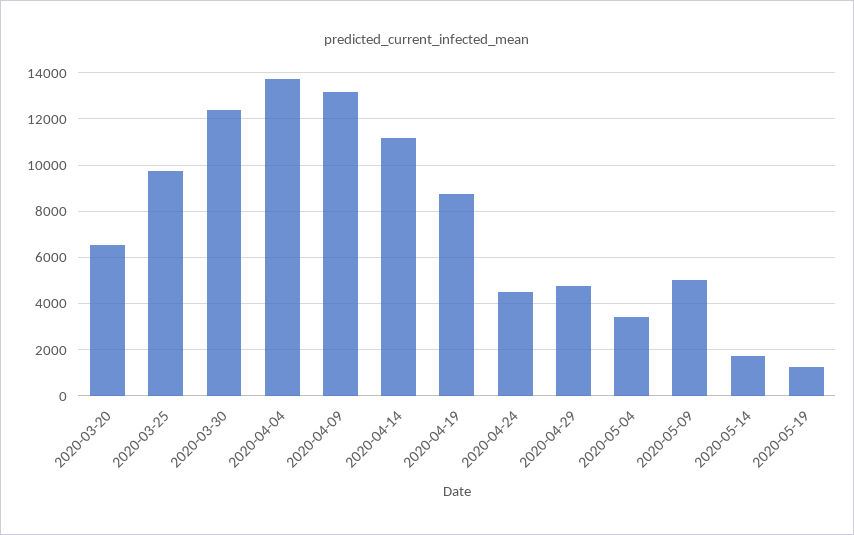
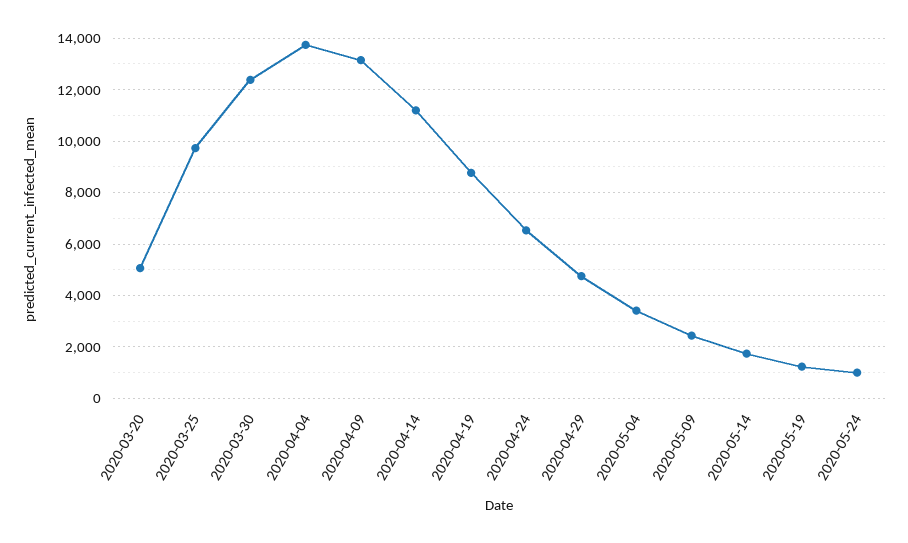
2020-03-20: 6500 -> 5000
2020-04-24: 4500 -> 6500
2020-05-09: 5000 -> 2500
2020-05-24: none -> 1000

